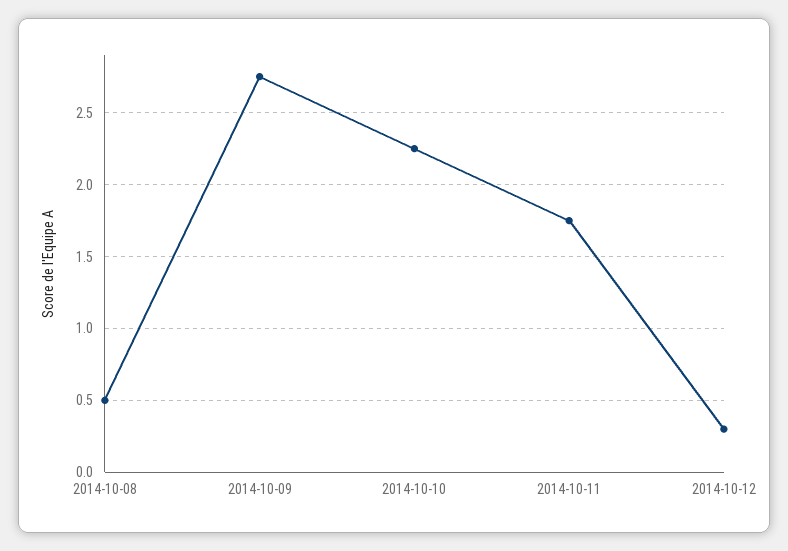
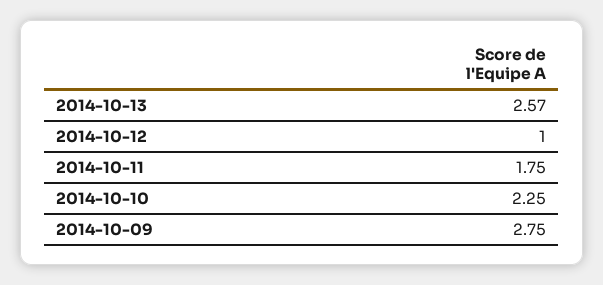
2014-10-08: 0.5 -> none
2014-10-12: 0.3 -> 1
2014-10-13: none -> 2.57

